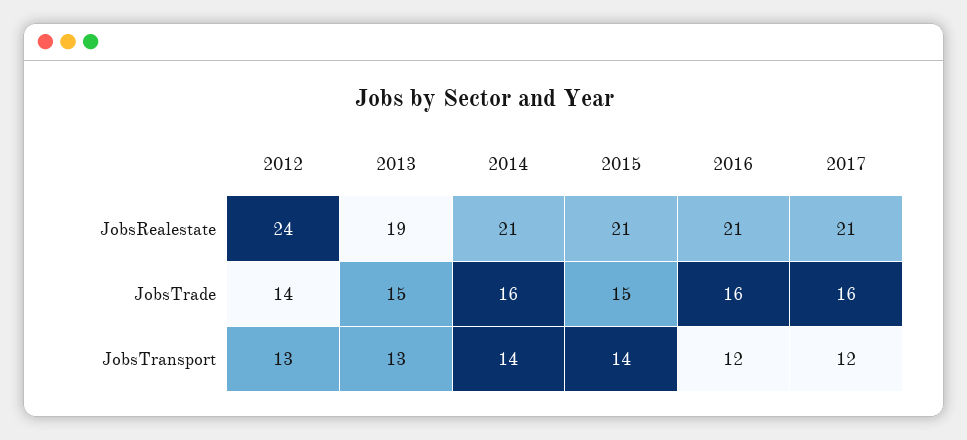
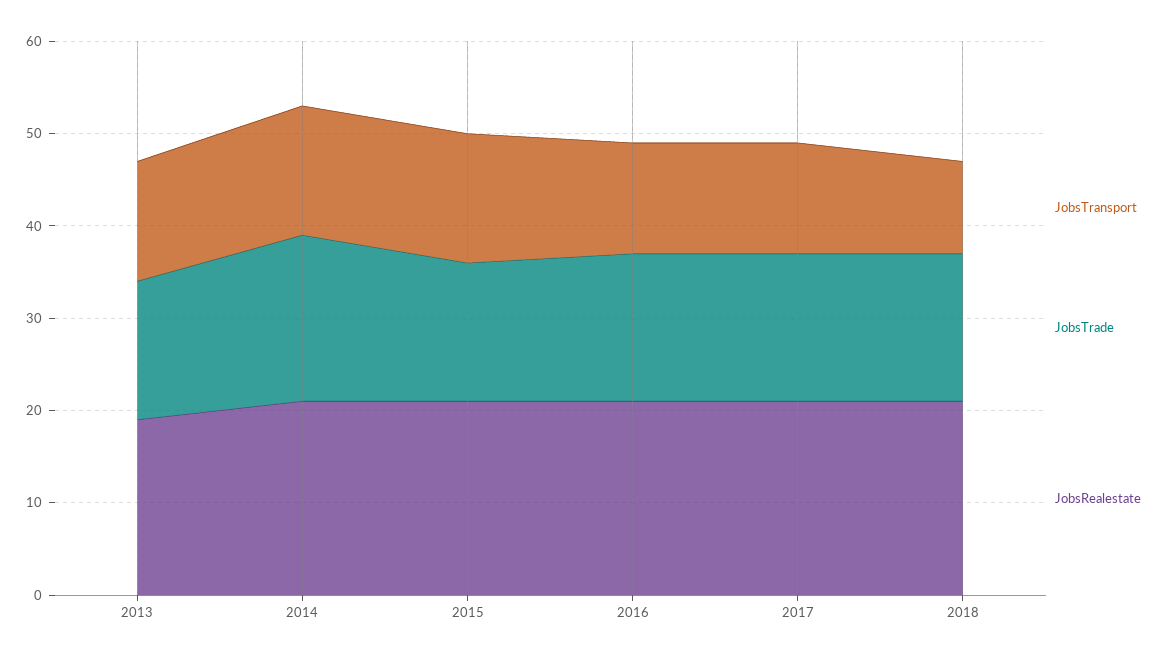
JobsRealestate, 2012: 24 -> none
JobsTrade, 2012: 14 -> none
JobsTrade, 2014: 16 -> 18
JobsTransport, 2012: 13 -> none
JobsTransport, 2018: none -> 10
JobsTrade, 2018: none -> 16
JobsRealestate, 2018: none -> 21

